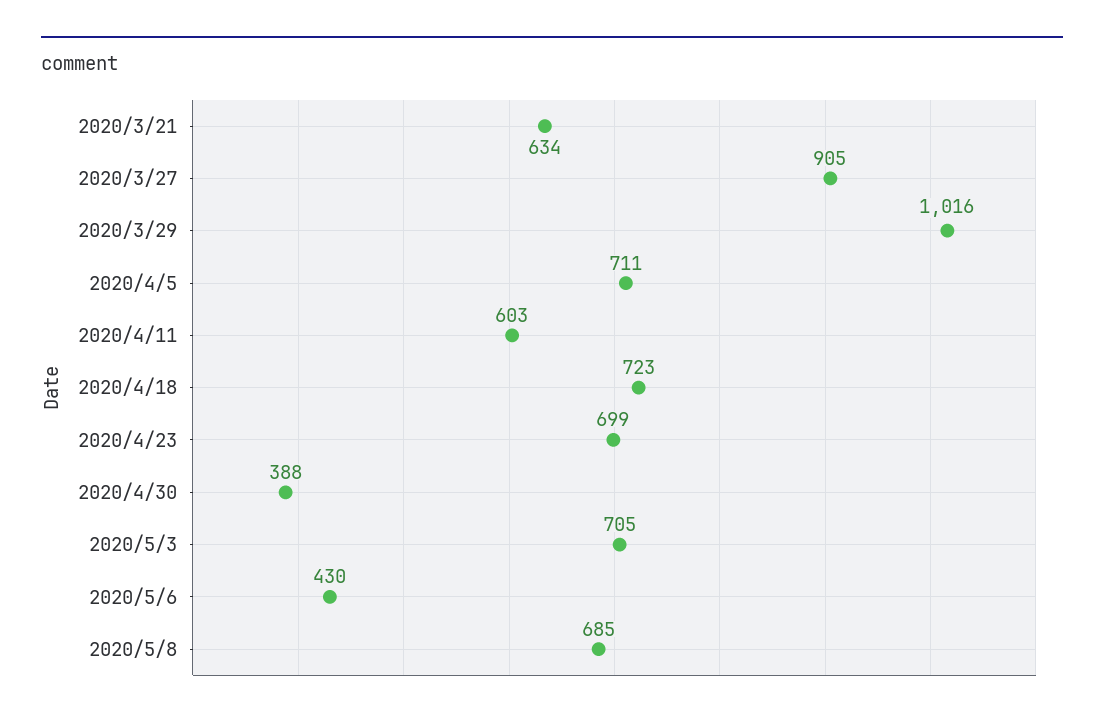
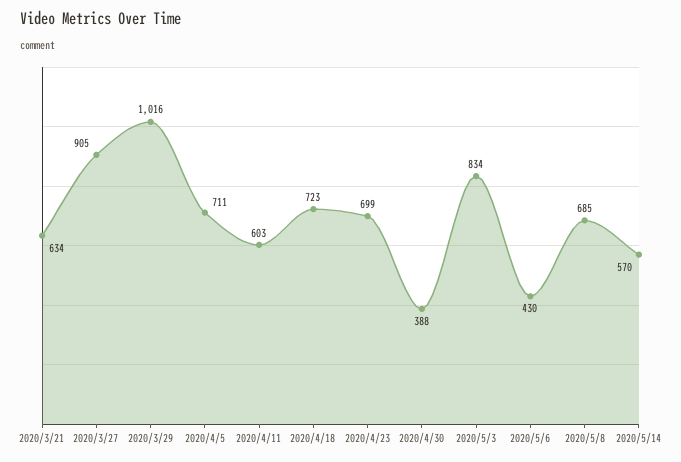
2020/5/3: 705 -> 834
2020/5/14: none -> 570

